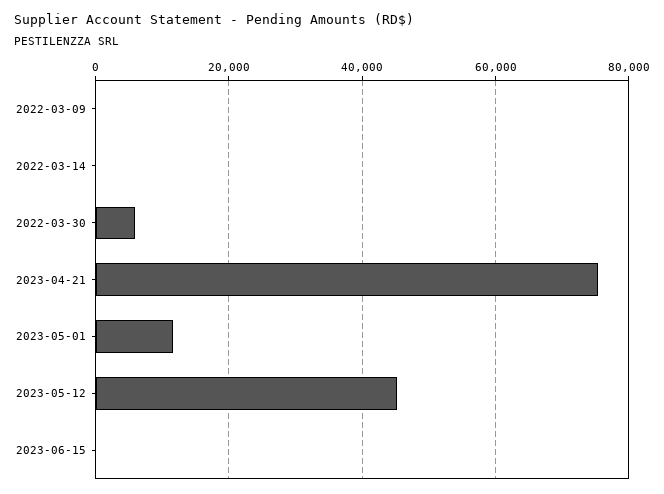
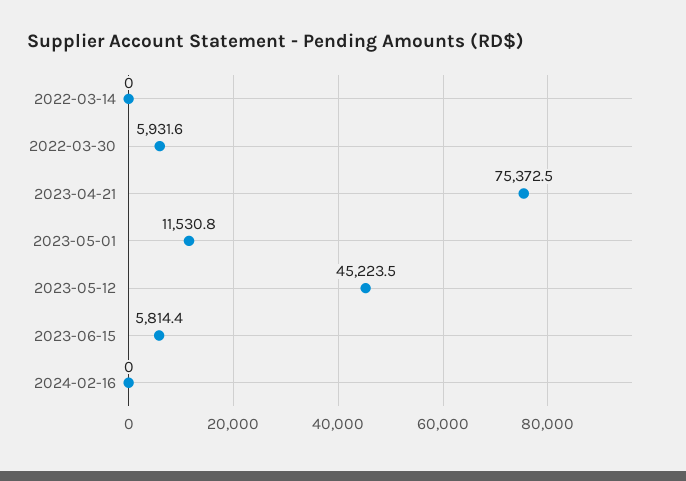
2022-03-09: 0 -> none
2023-06-15: 0 -> 5814.4
2024-02-16: none -> 0

